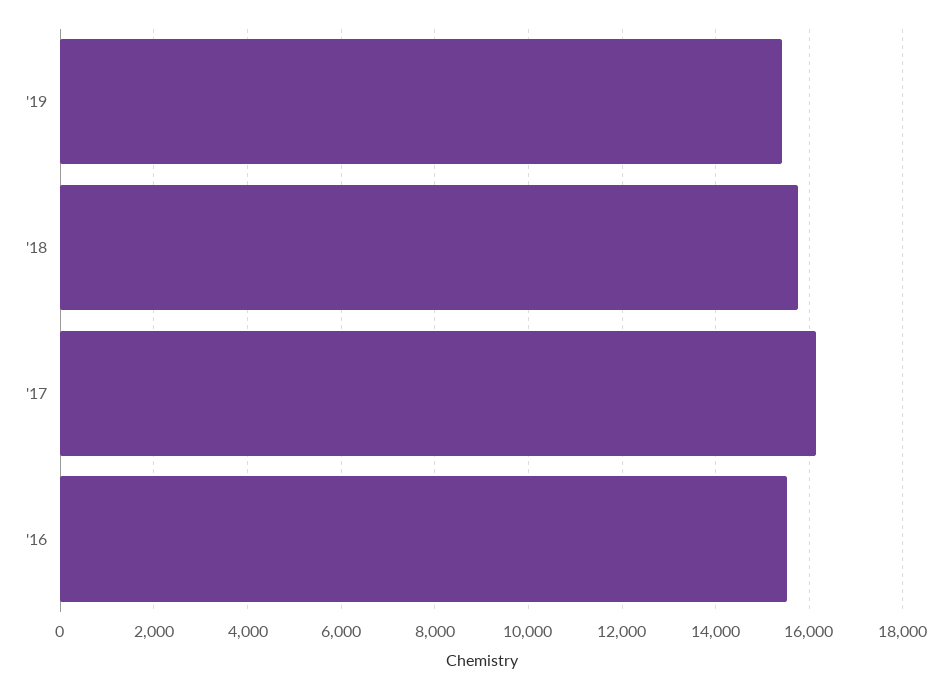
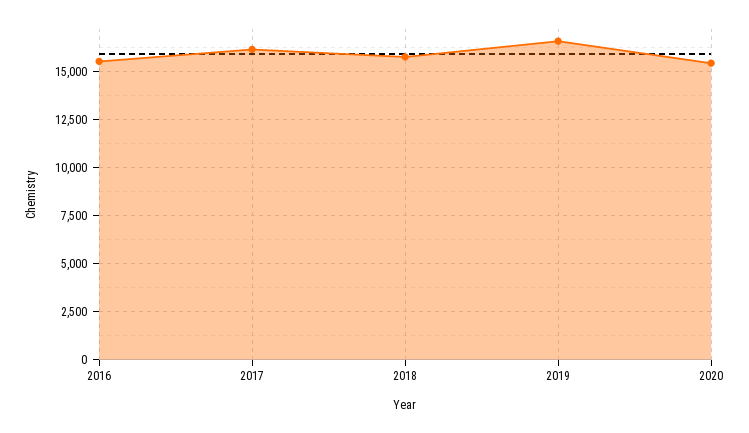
'19: 15400 -> 16500
2020: none -> 15500

